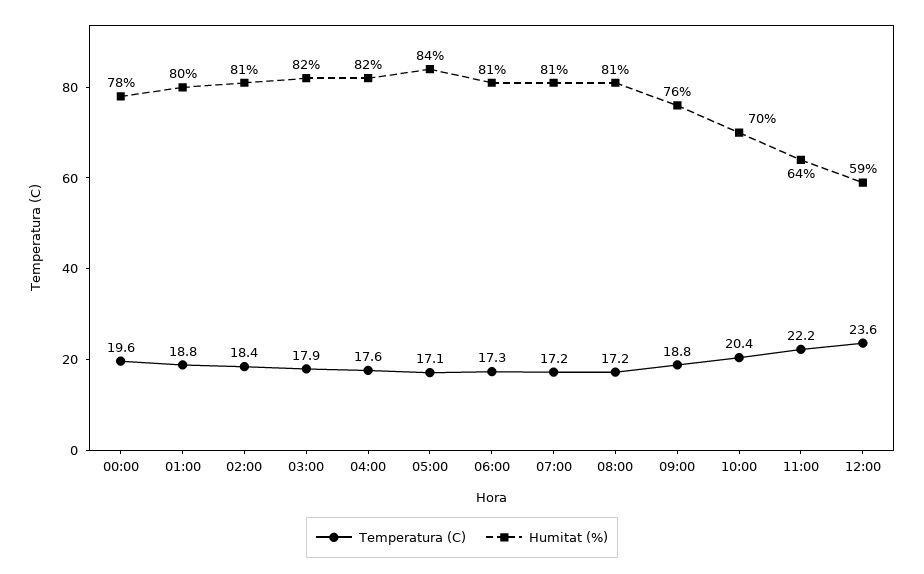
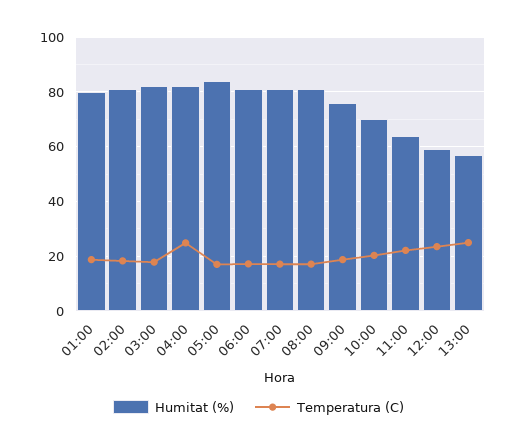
Temperatura (C), 00:00: 19.6 -> none
Humitat (%), 00:00: 78 -> none
Temperatura (C), 04:00: 17.6 -> 25
Humitat (%), 13:00: none -> 57.5
Temperatura (C), 13:00: none -> 25

